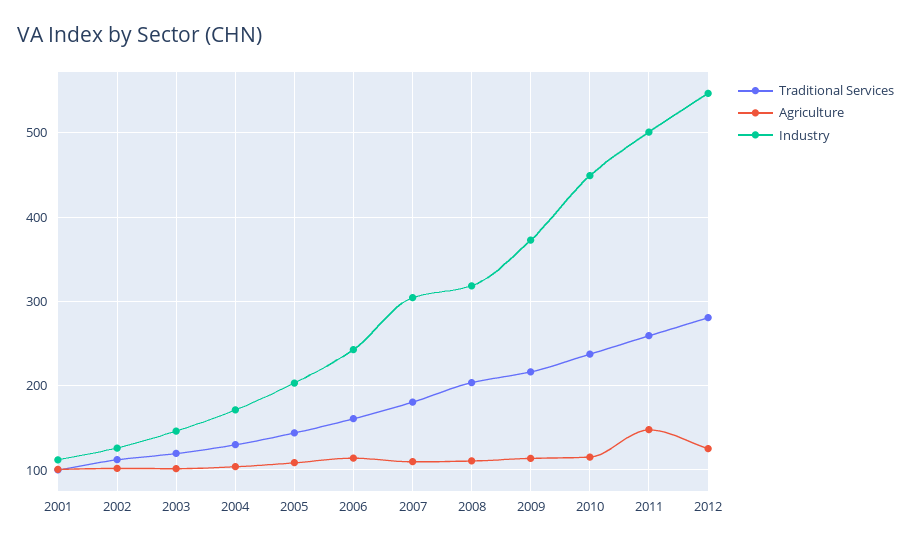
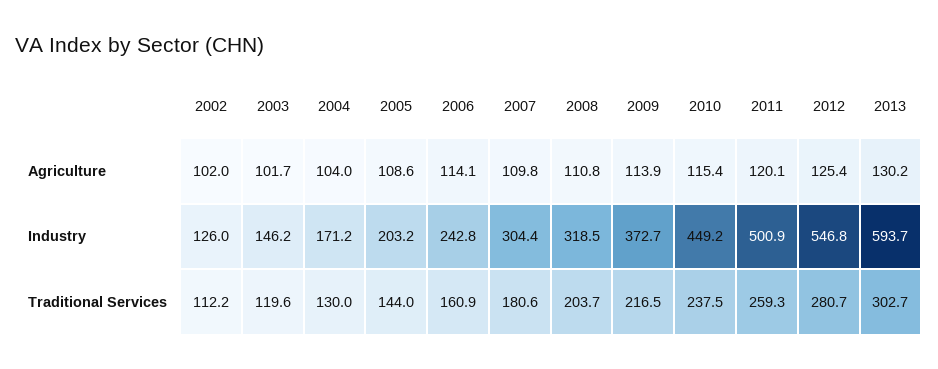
Traditional Services, 2001: 100 -> none
Agriculture, 2001: 100 -> none
Industry, 2001: 110 -> none
Agriculture, 2011: 150 -> 120.1
Agriculture, 2013: none -> 130.2
Industry, 2013: none -> 593.7
Traditional Services, 2013: none -> 302.7

